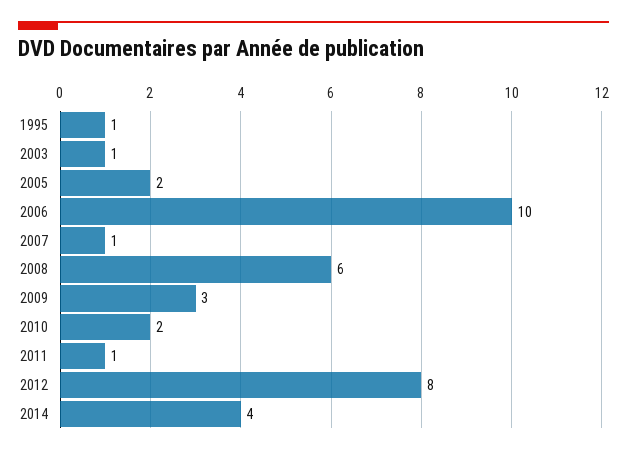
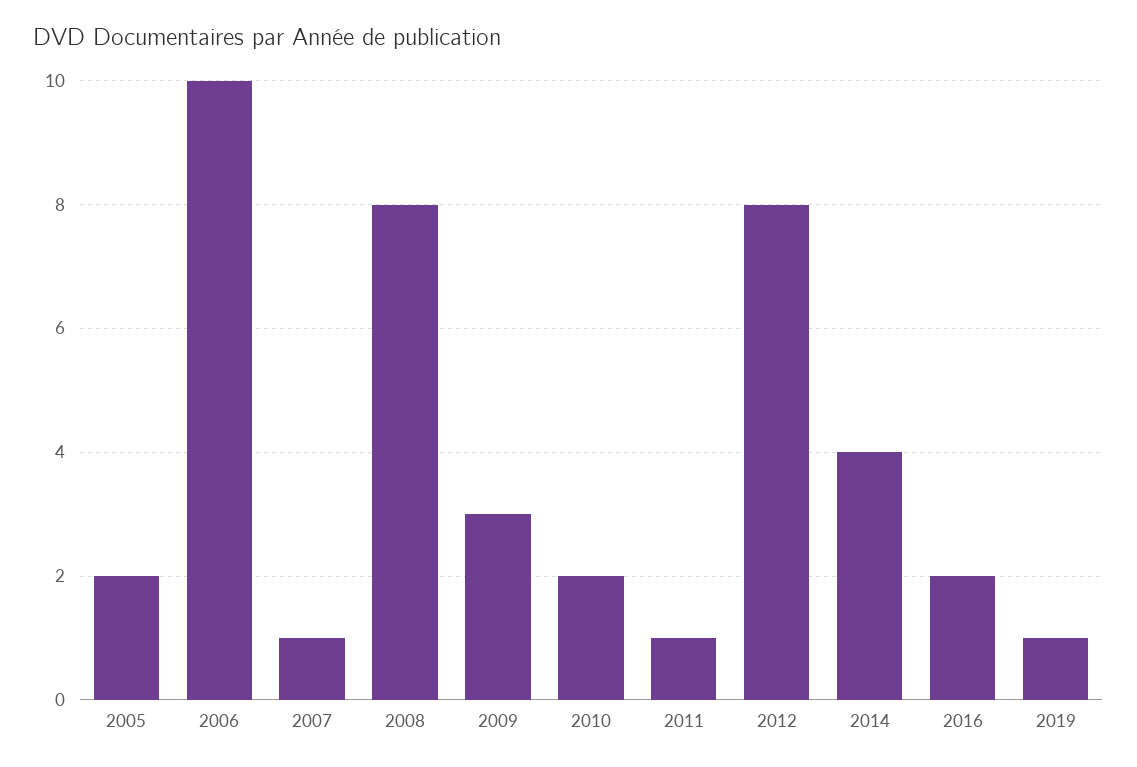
1995: 1 -> none
2003: 1 -> none
2008: 6 -> 8
2016: none -> 2
2019: none -> 1

